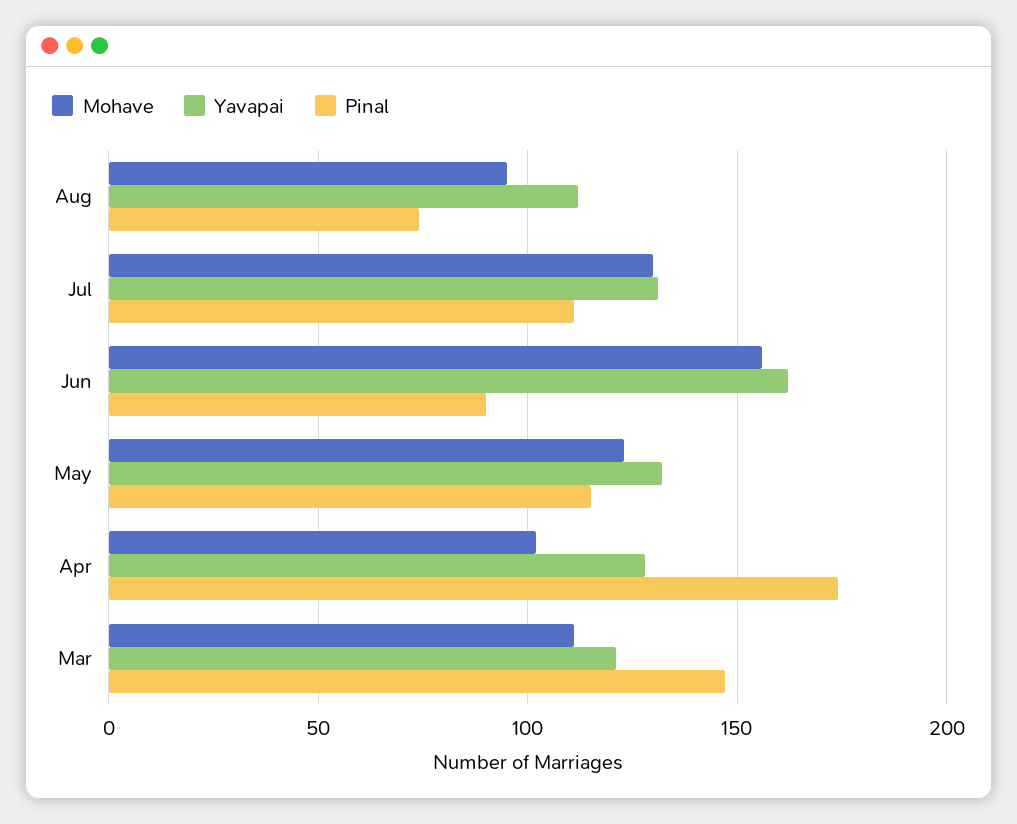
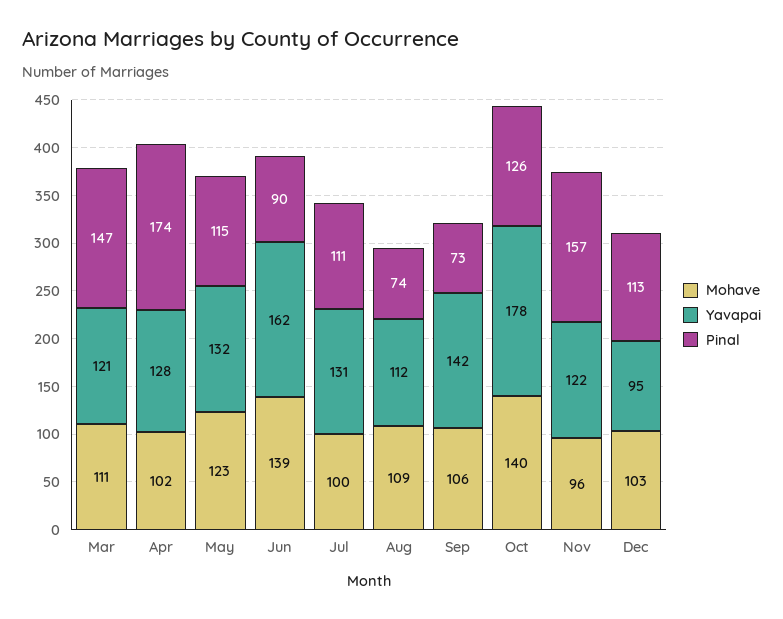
Mohave, Aug: 95 -> 109
Mohave, Jul: 130 -> 100
Mohave, Jun: 155 -> 139
Mohave, Sep: none -> 106
Yavapai, Sep: none -> 142
Pinal, Sep: none -> 73
Mohave, Oct: none -> 140
Yavapai, Oct: none -> 178
Pinal, Oct: none -> 126
Mohave, Nov: none -> 96
Yavapai, Nov: none -> 122
Pinal, Nov: none -> 157
Mohave, Dec: none -> 103
Yavapai, Dec: none -> 95
Pinal, Dec: none -> 113

